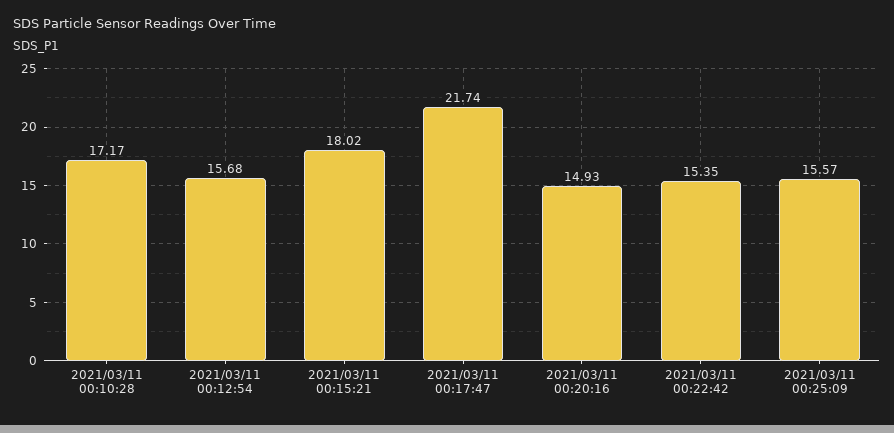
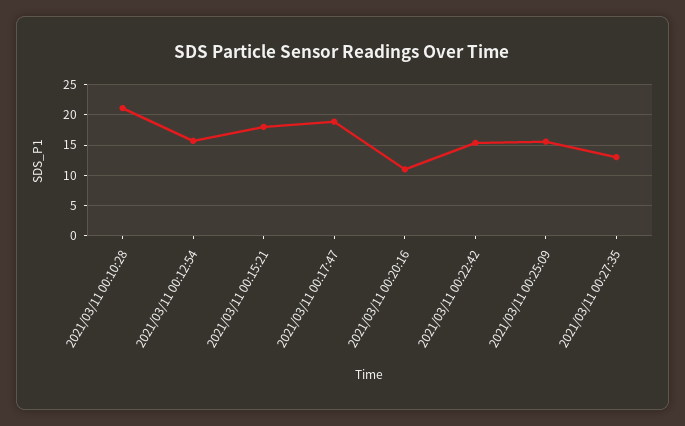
2021/03/11 00:10:28: 17.17 -> 21
2021/03/11 00:17:47: 21.74 -> 19
2021/03/11 00:20:16: 14.93 -> 11
2021/03/11 00:27:35: none -> 13

